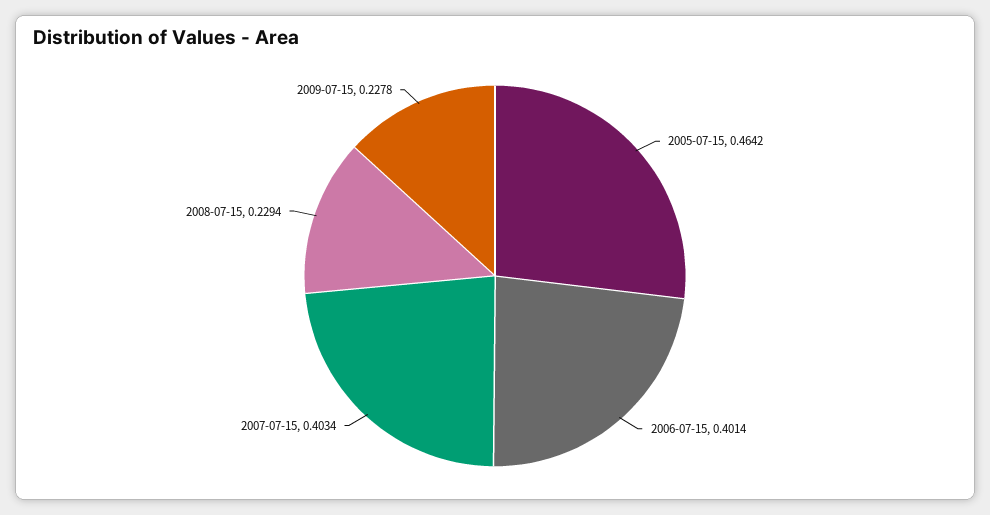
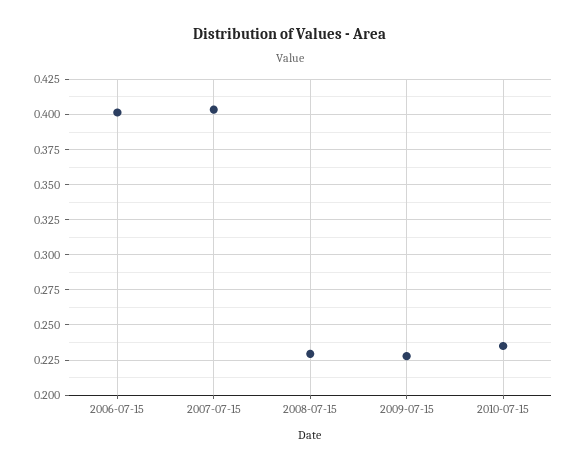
2005-07-15: 0.4642 -> none
2010-07-15: none -> 0.235

